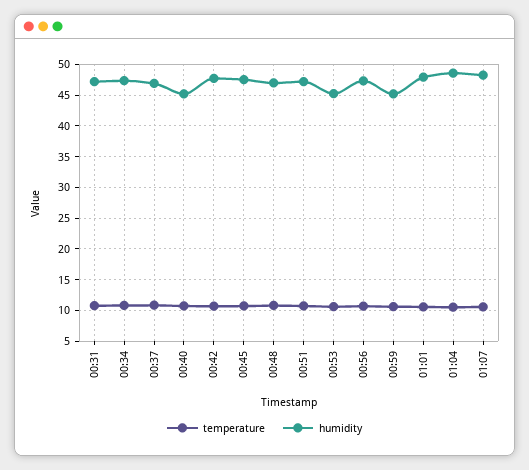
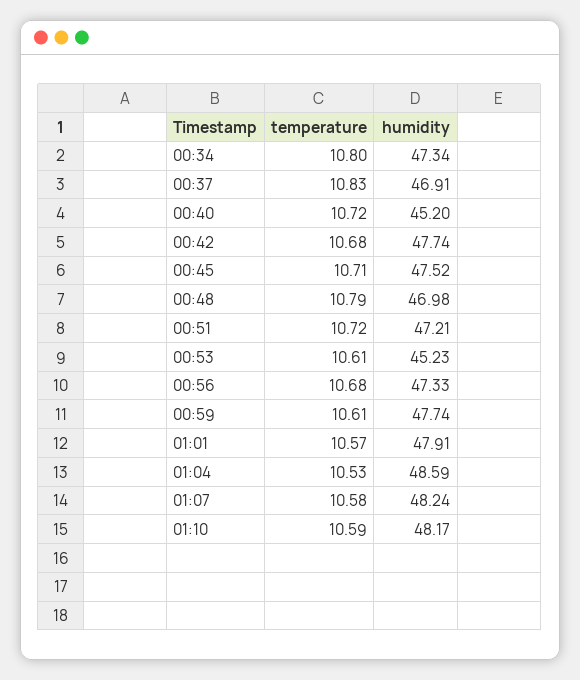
temperature, 00:31: 11 -> none
humidity, 00:31: 47 -> none
humidity, 00:59: 45 -> 47.74
temperature, 01:10: none -> 10.59
humidity, 01:10: none -> 48.17

